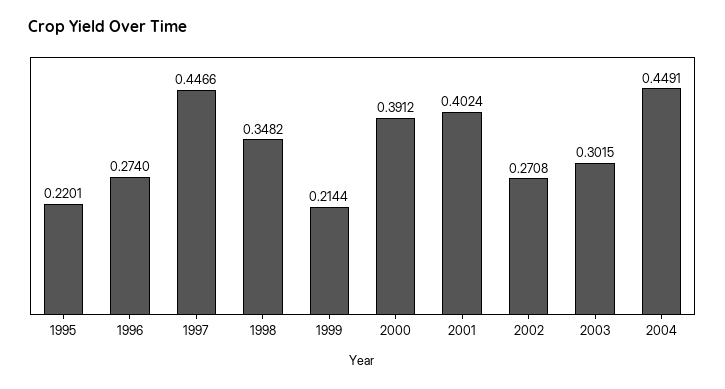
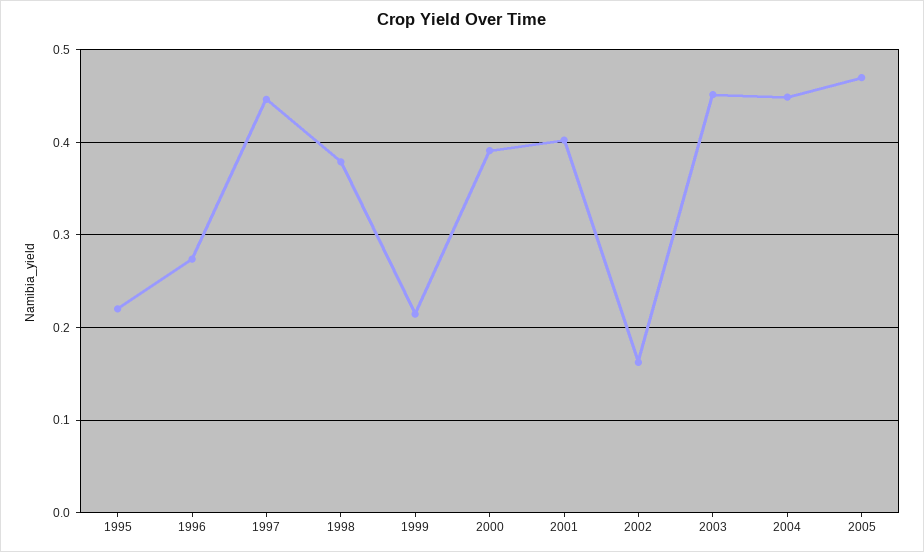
1998: 0.3482 -> 0.38
2002: 0.2708 -> 0.16
2003: 0.3015 -> 0.45
2005: none -> 0.47

